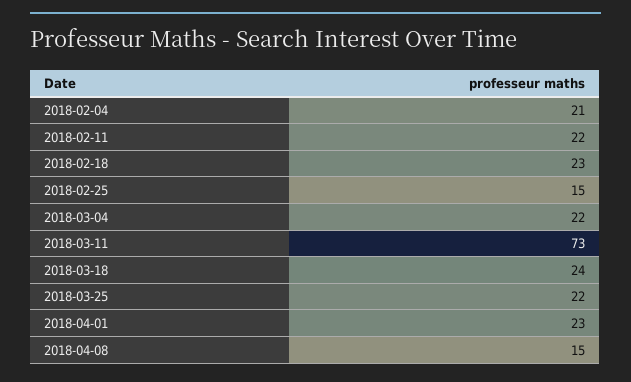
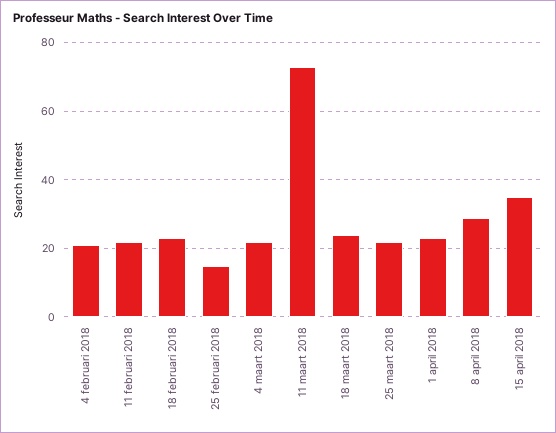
2018-04-08: 15 -> 30
15 april 2018: none -> 35

